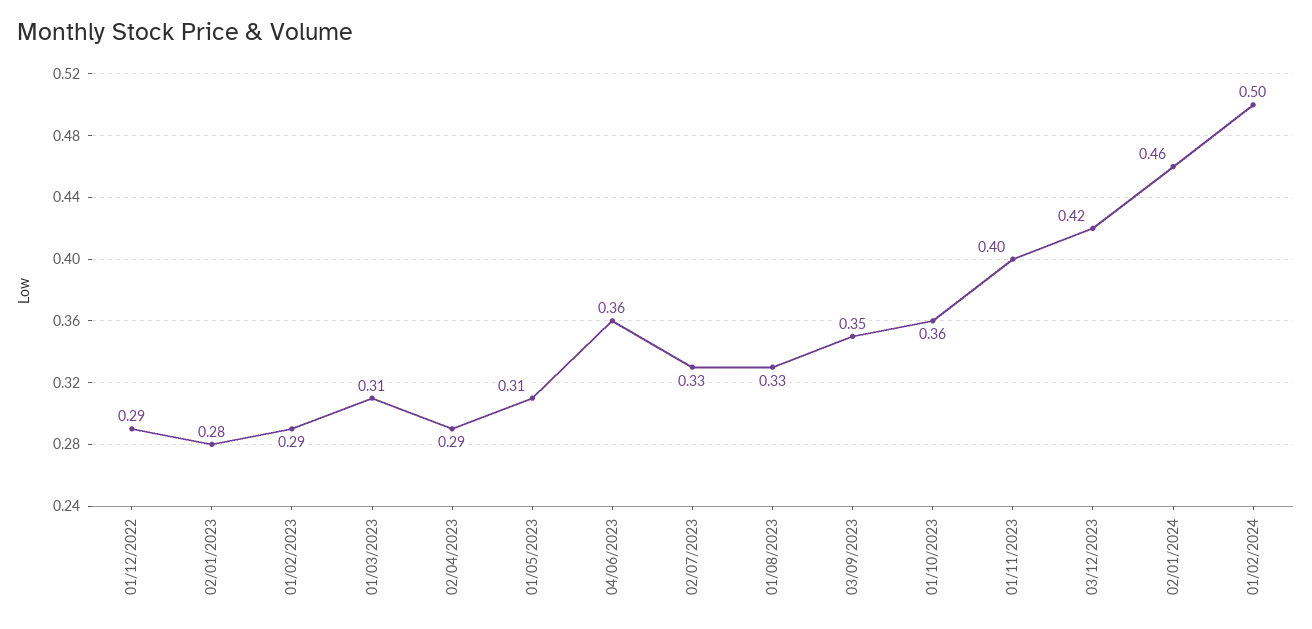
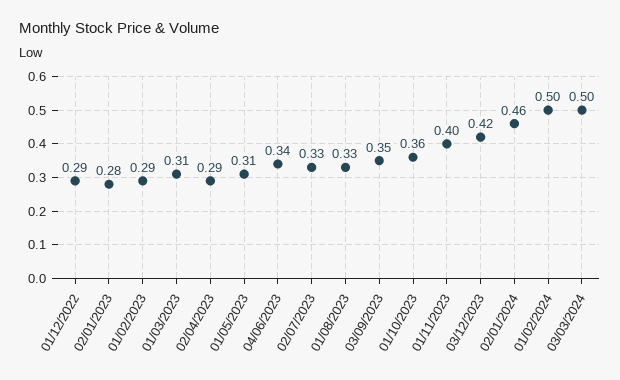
04/06/2023: 0.36 -> 0.34
03/03/2024: none -> 0.5

